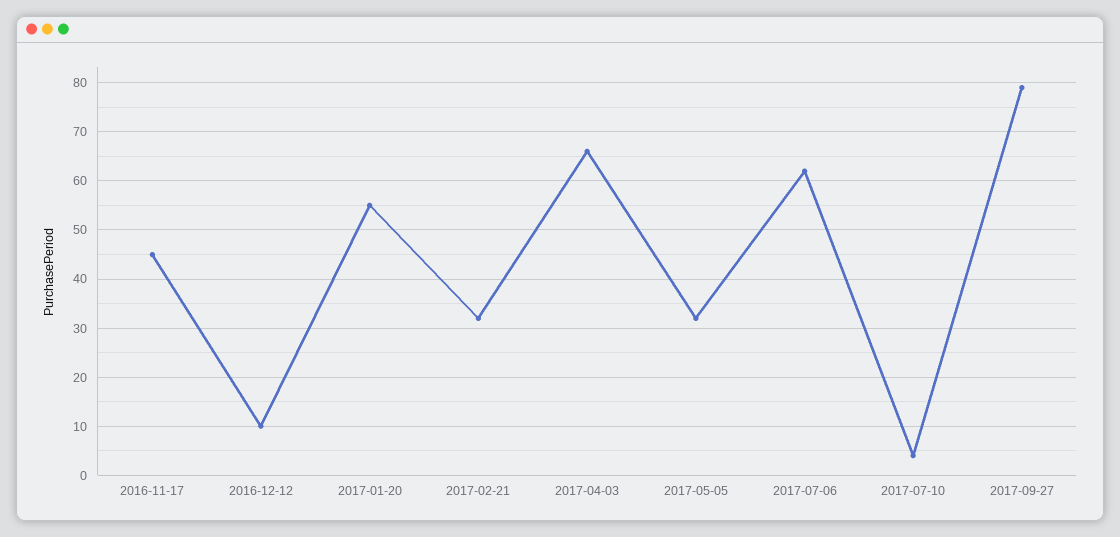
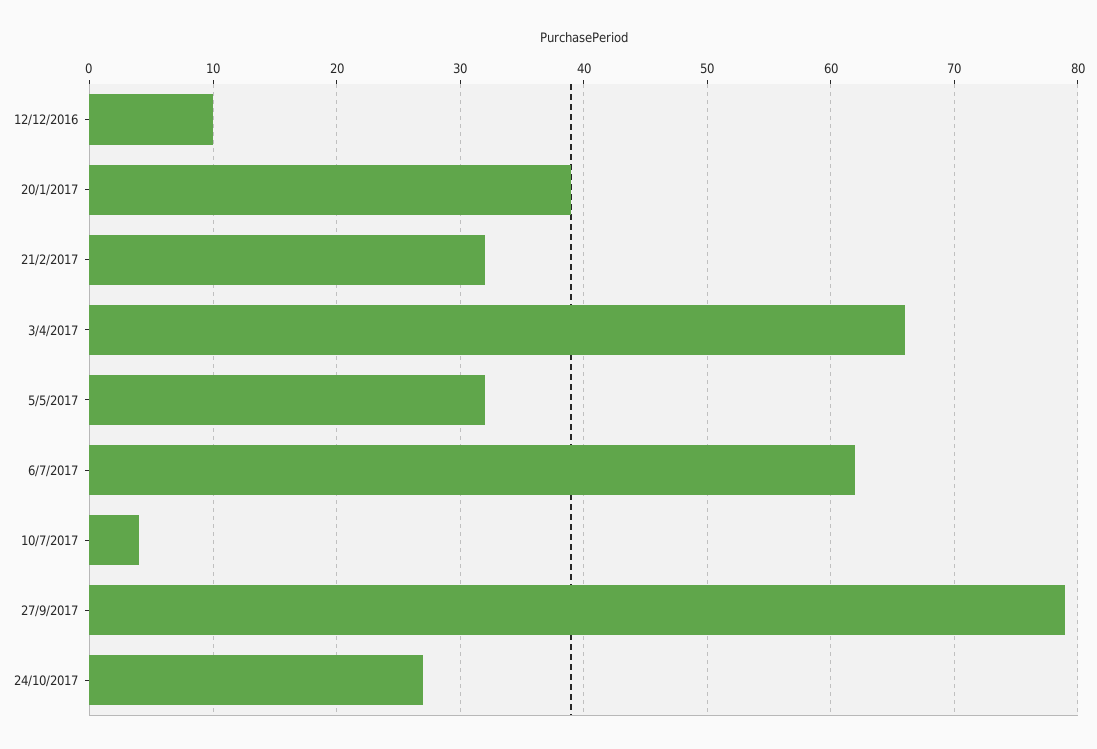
2016-11-17: 45 -> none
2017-01-20: 55 -> 39
24/10/2017: none -> 27

